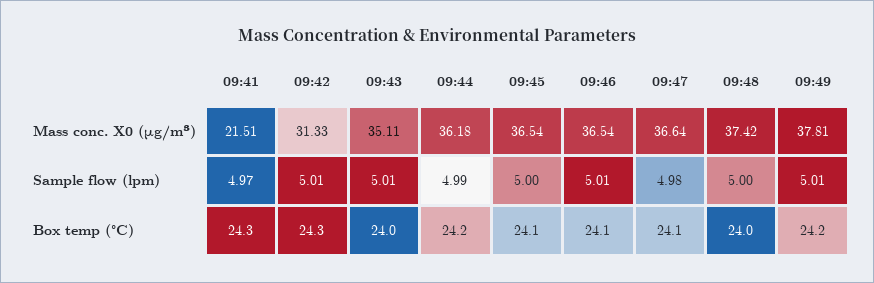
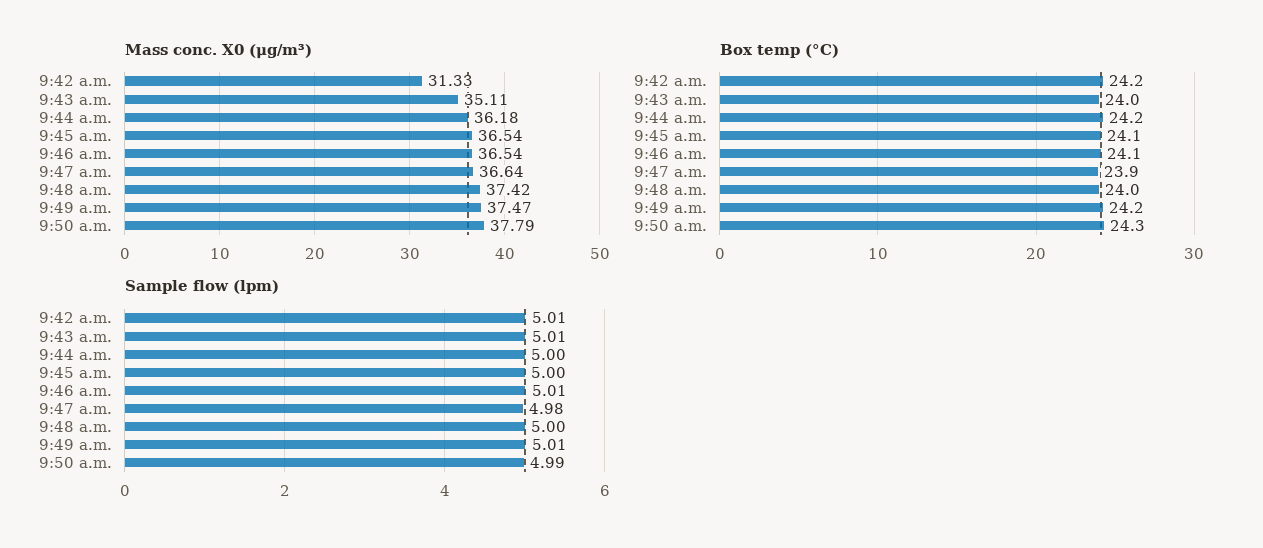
Mass conc. X0 (μg/m³), 09:41: 21.51 -> none
Mass conc. X0 (μg/m³), 09:49: 37.81 -> 37.47
Sample flow (lpm), 09:41: 4.97 -> none
Sample flow (lpm), 09:44: 4.99 -> 5
Box temp (°C), 09:41: 24.3 -> none
Box temp (°C), 09:42: 24.3 -> 24.2
Box temp (°C), 09:47: 24.1 -> 23.9
Mass conc. X0 (μg/m³), 9:50 a.m.: none -> 37.79
Box temp (°C), 9:50 a.m.: none -> 24.3
Sample flow (lpm), 9:50 a.m.: none -> 4.99

